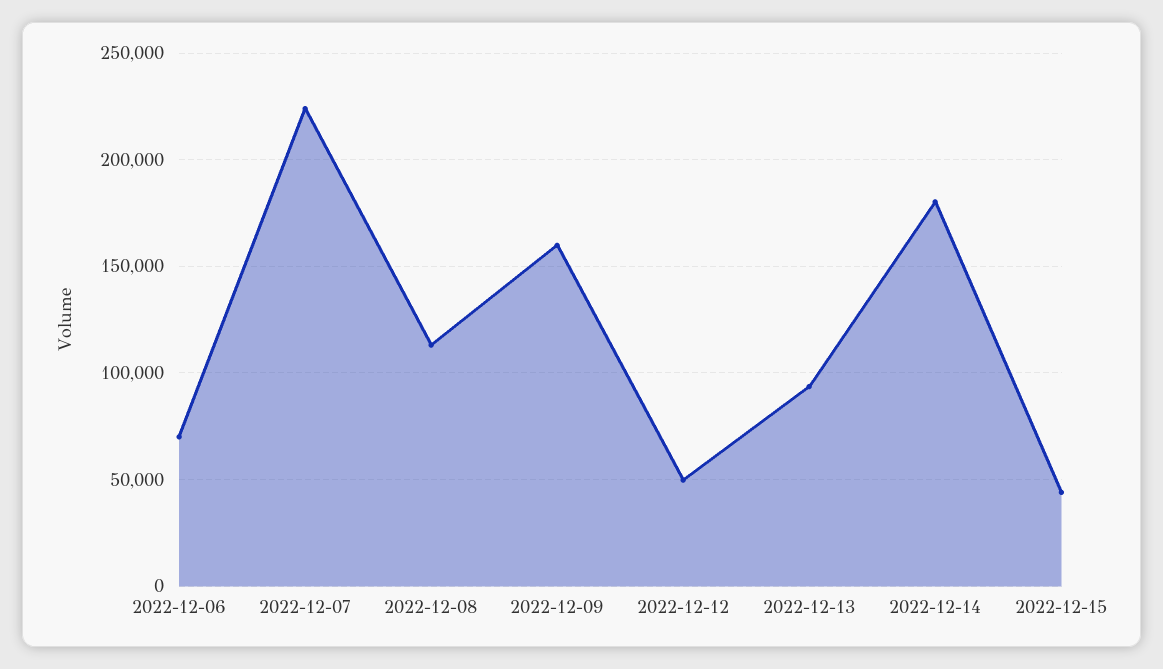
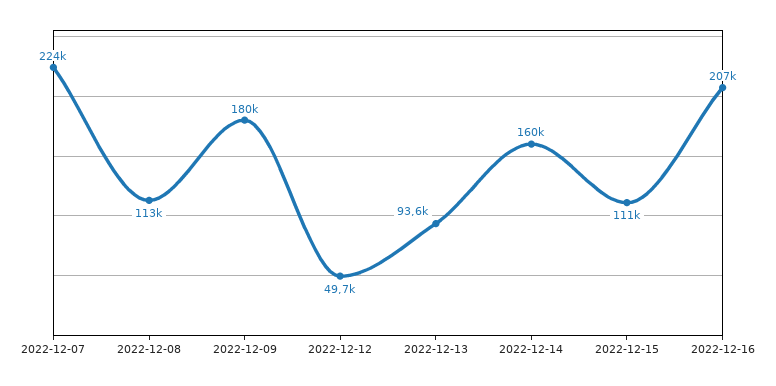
2022-12-06: 70000 -> none
2022-12-09: 160000 -> 180000
2022-12-14: 180000 -> 160000
2022-12-15: 45000 -> 111000
2022-12-16: none -> 207000

